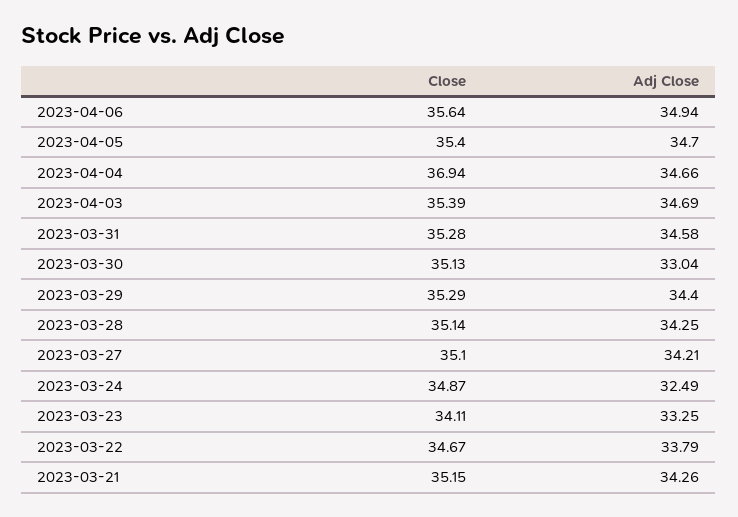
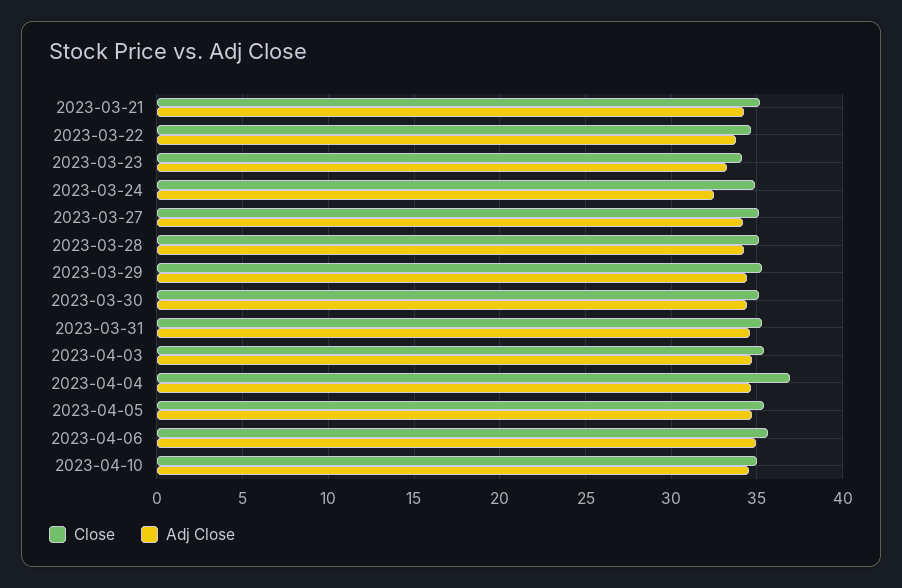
Adj Close, 2023-03-30: 33.04 -> 34.5
Close, 2023-04-10: none -> 35
Adj Close, 2023-04-10: none -> 34.5

